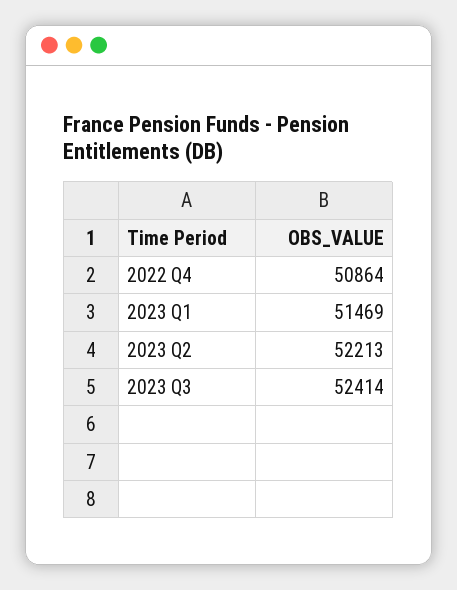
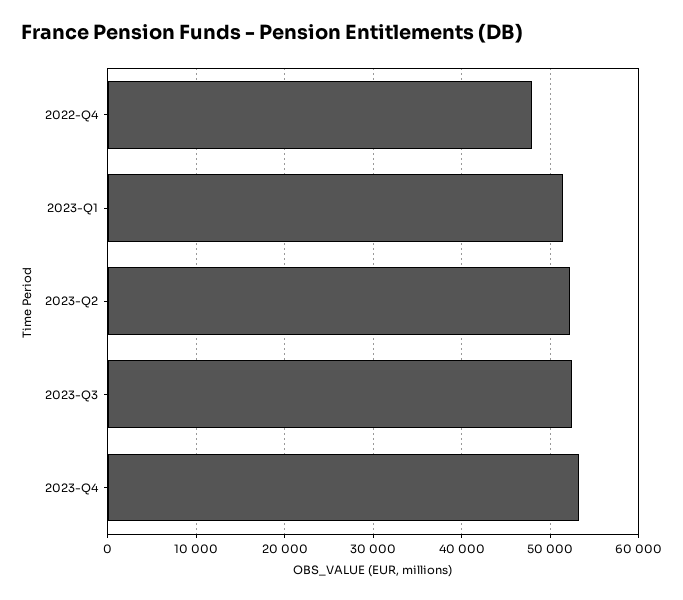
2022 Q4: 50864 -> 48000
2023-Q4: none -> 53000

